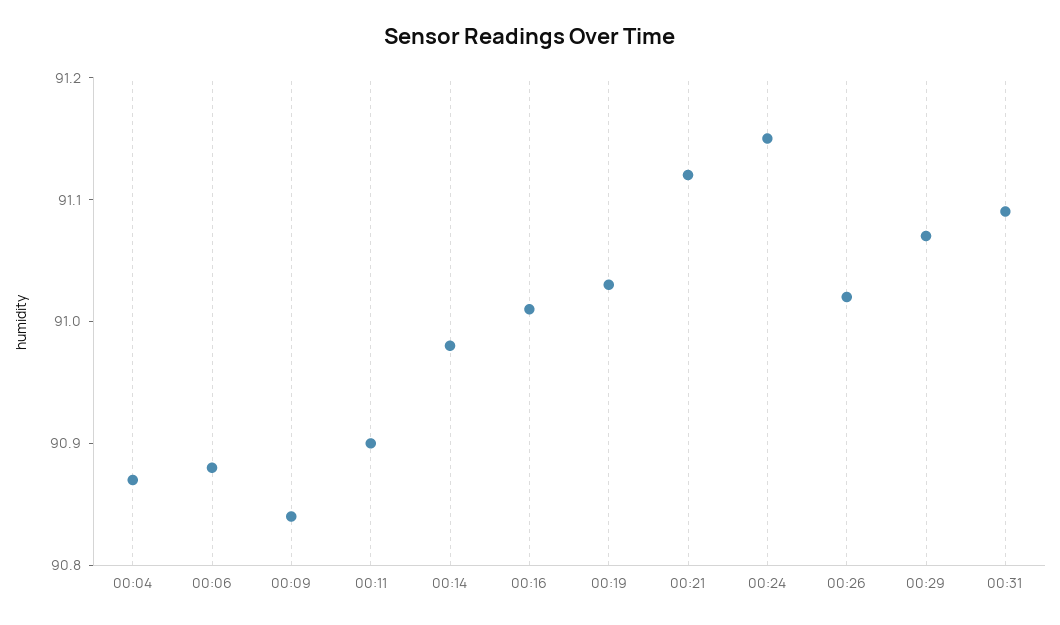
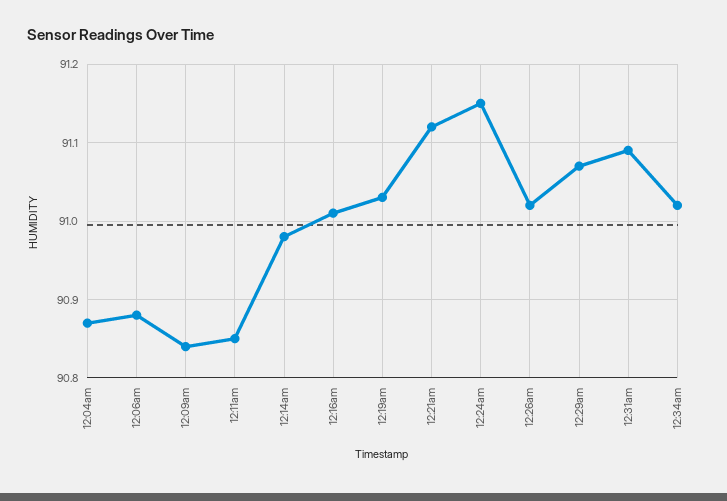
00:11: 90.9 -> 90.85
12:34am: none -> 91.02

